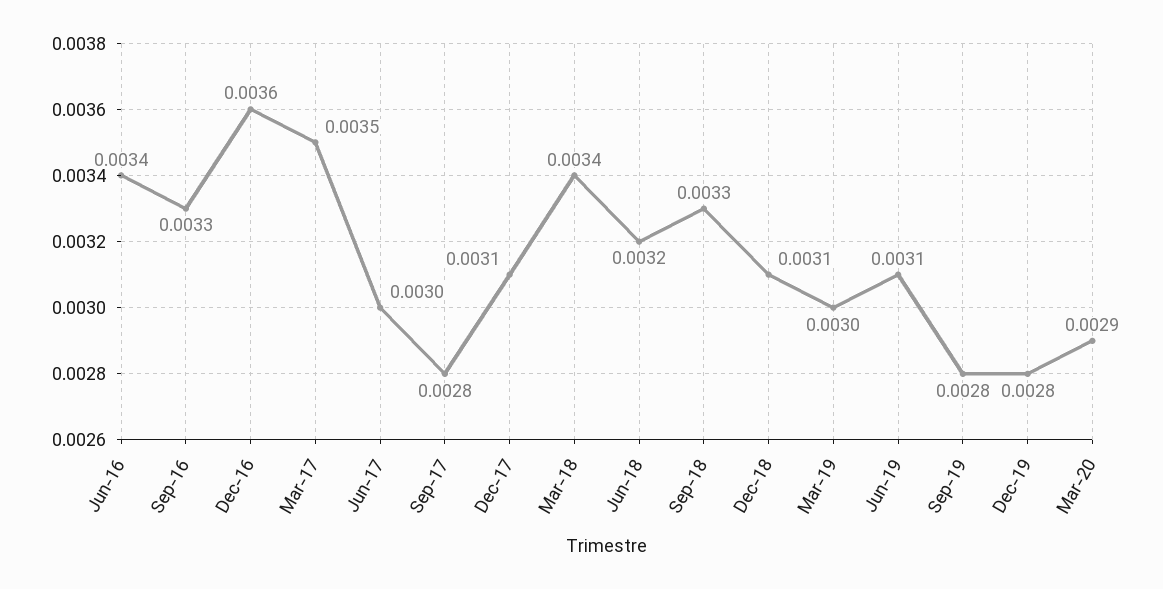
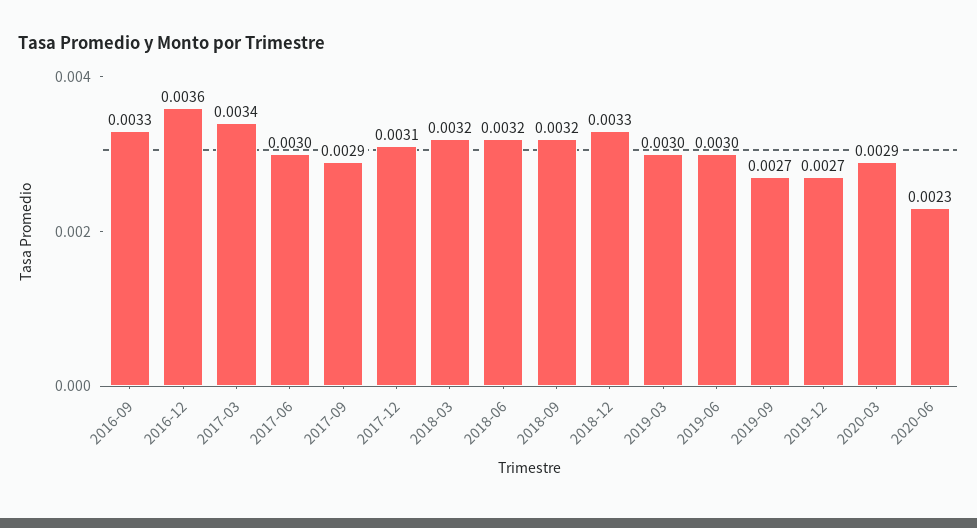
Jun-16: 0.0034 -> none
Mar-17: 0.0035 -> 0.0034
Sep-17: 0.0028 -> 0.0029
Mar-18: 0.0034 -> 0.0032
Sep-18: 0.0033 -> 0.0032
Dec-18: 0.0031 -> 0.0033
Jun-19: 0.0031 -> 0.003
Sep-19: 0.0028 -> 0.0027
Dec-19: 0.0028 -> 0.0027
2020-06: none -> 0.0023

